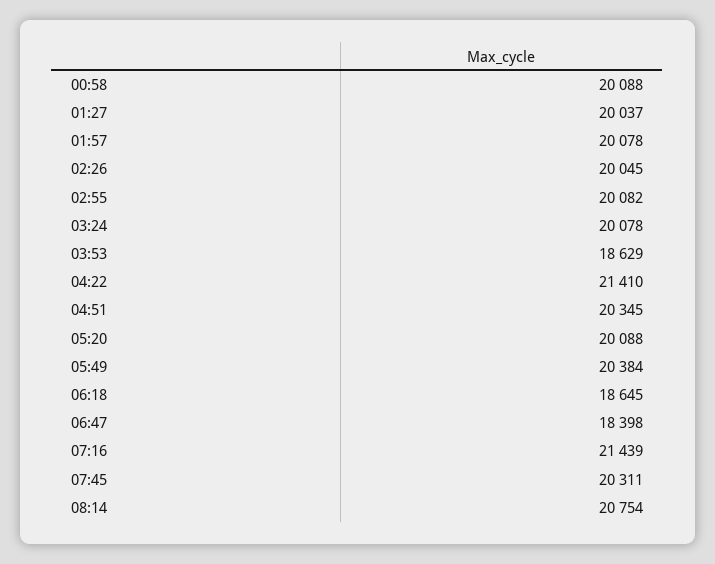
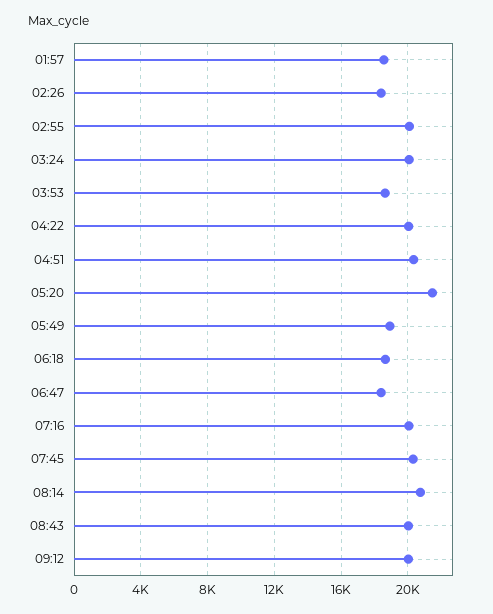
00:58: 20088 -> none
01:27: 20037 -> none
01:57: 20078 -> 18500
02:26: 20045 -> 18500
04:22: 21410 -> 20000
05:20: 20088 -> 21500
05:49: 20384 -> 19000
07:16: 21439 -> 20000
08:43: none -> 20000
09:12: none -> 20000

